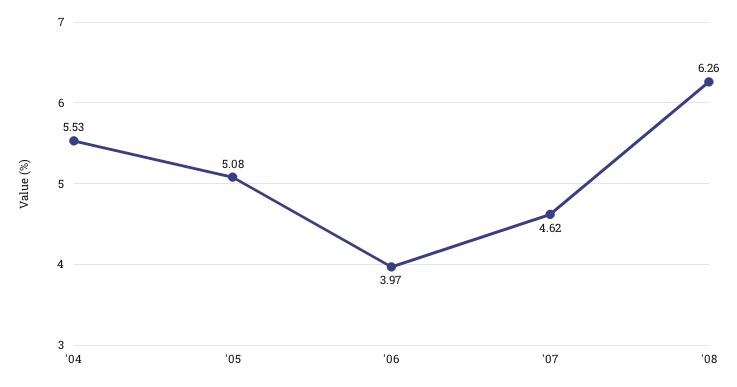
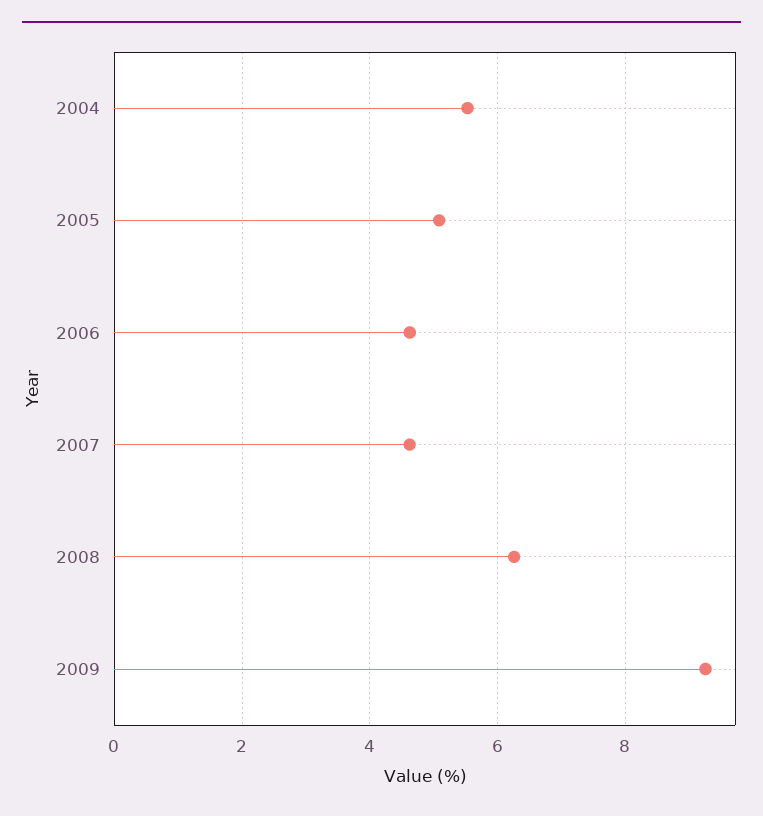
'06: 3.97 -> 4.6
2009: none -> 9.2

